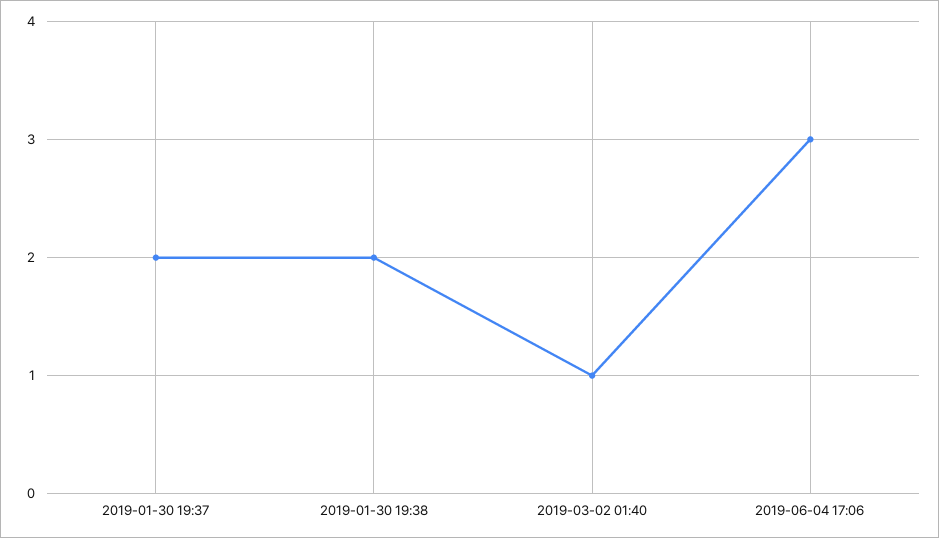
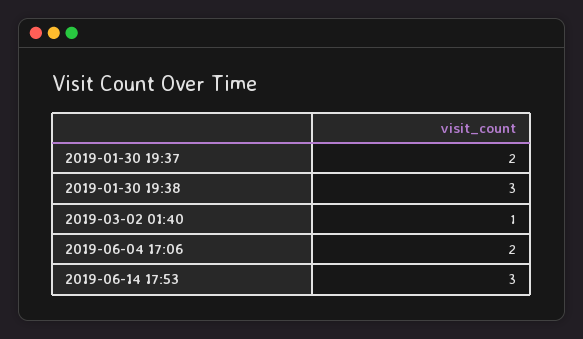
2019-01-30 19:38: 2 -> 3
2019-06-04 17:06: 3 -> 2
2019-06-14 17:53: none -> 3

